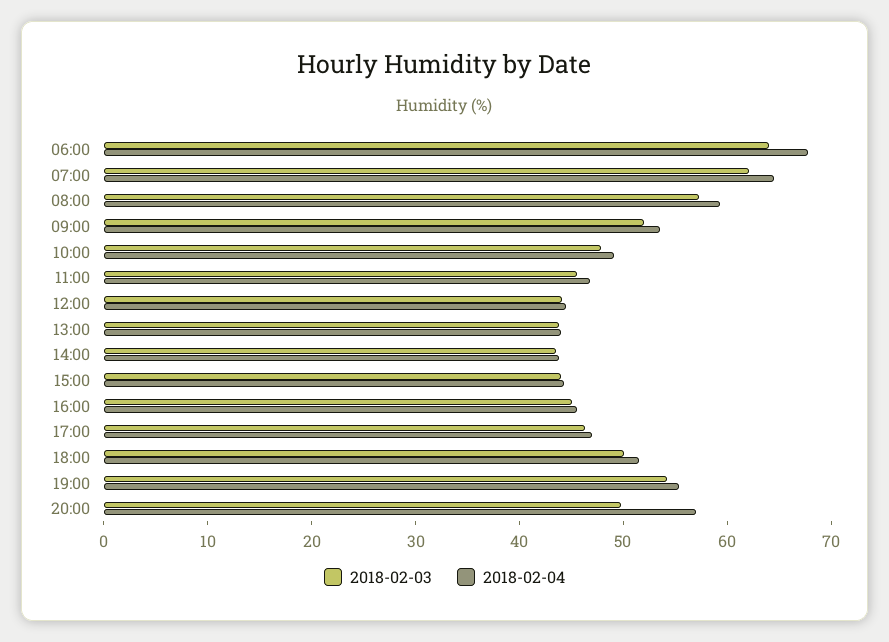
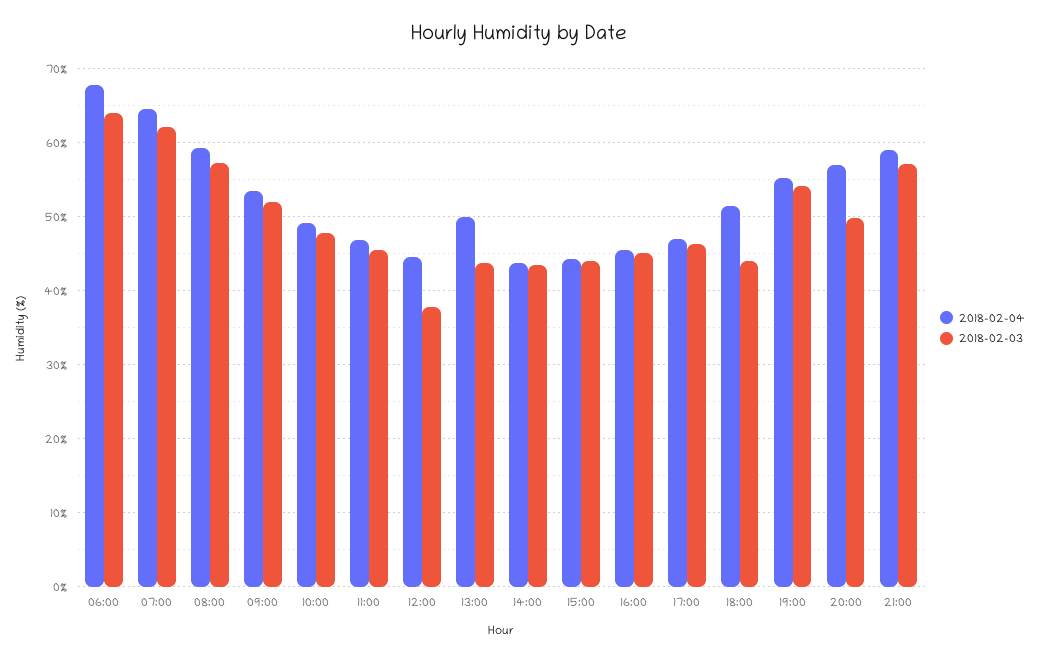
2018-02-03, 12:00: 44 -> 38
2018-02-04, 13:00: 44 -> 50
2018-02-03, 18:00: 50 -> 44
2018-02-04, 21:00: none -> 59
2018-02-03, 21:00: none -> 57

